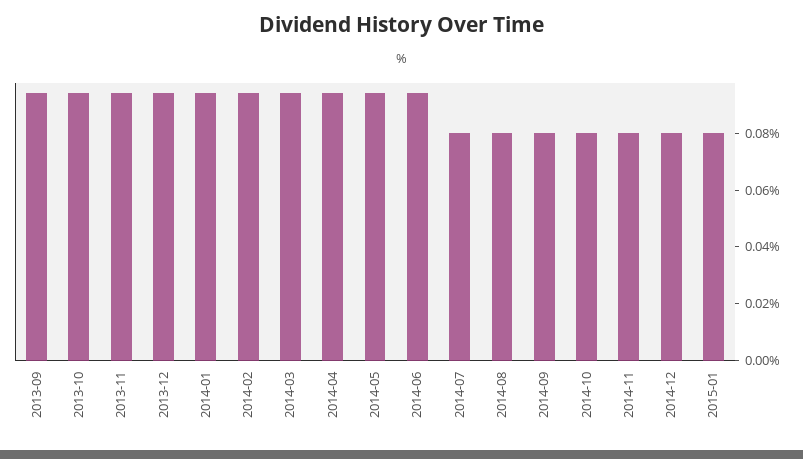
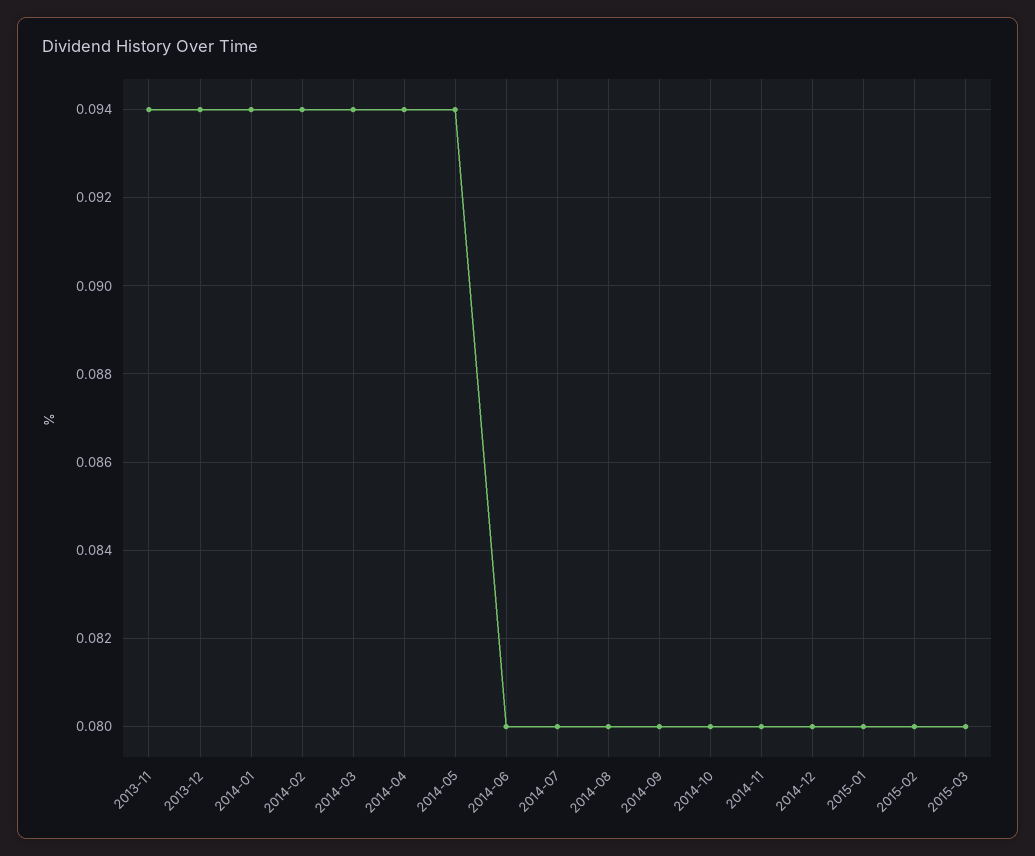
2013-09: 0.095 -> none
2013-10: 0.095 -> none
2014-06: 0.095 -> 0.08
2015-02: none -> 0.08
2015-03: none -> 0.08

